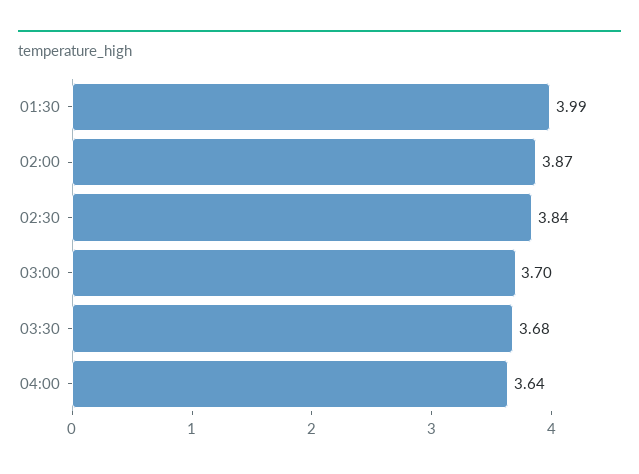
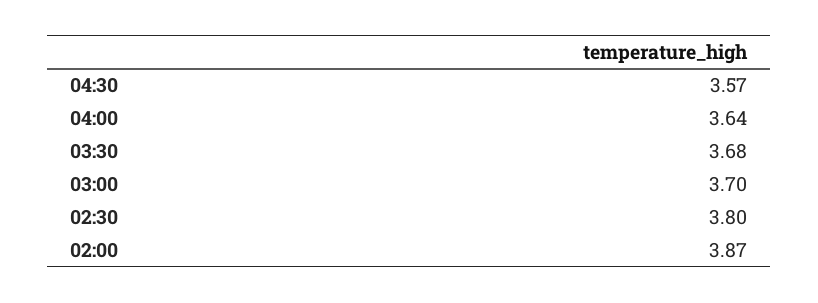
01:30: 3.99 -> none
02:30: 3.84 -> 3.8
04:30: none -> 3.57

